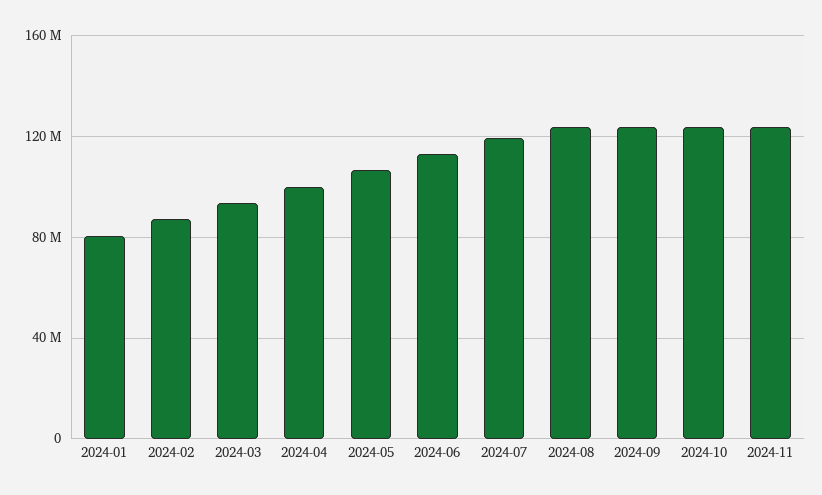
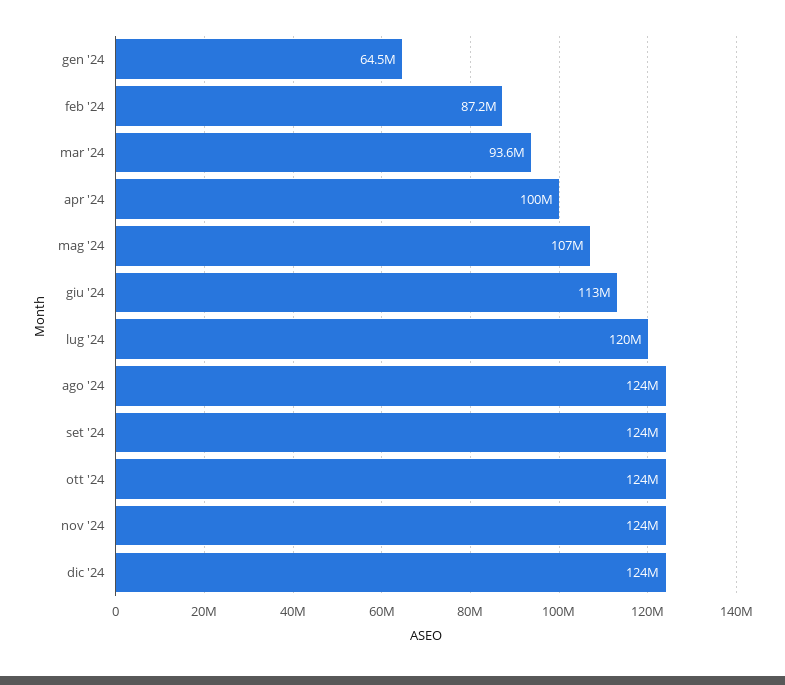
2024-01: 80000000 -> 64500000
dic '24: none -> 124000000

